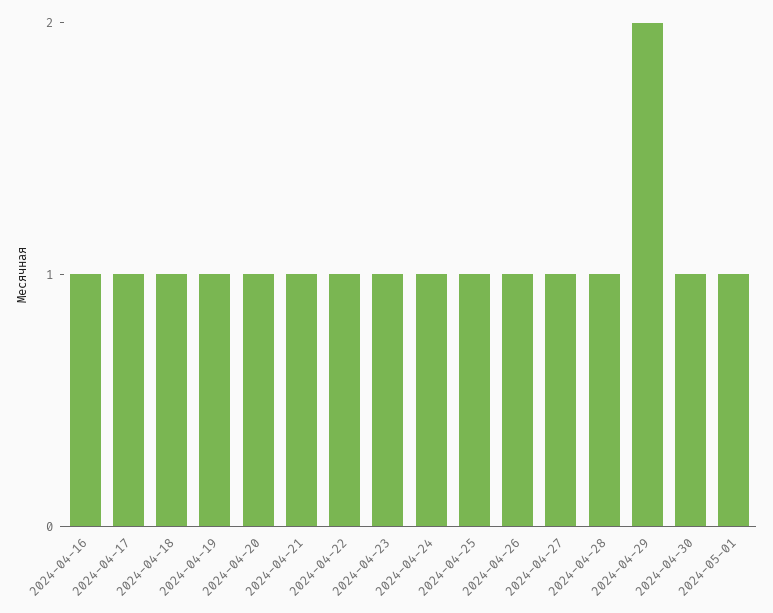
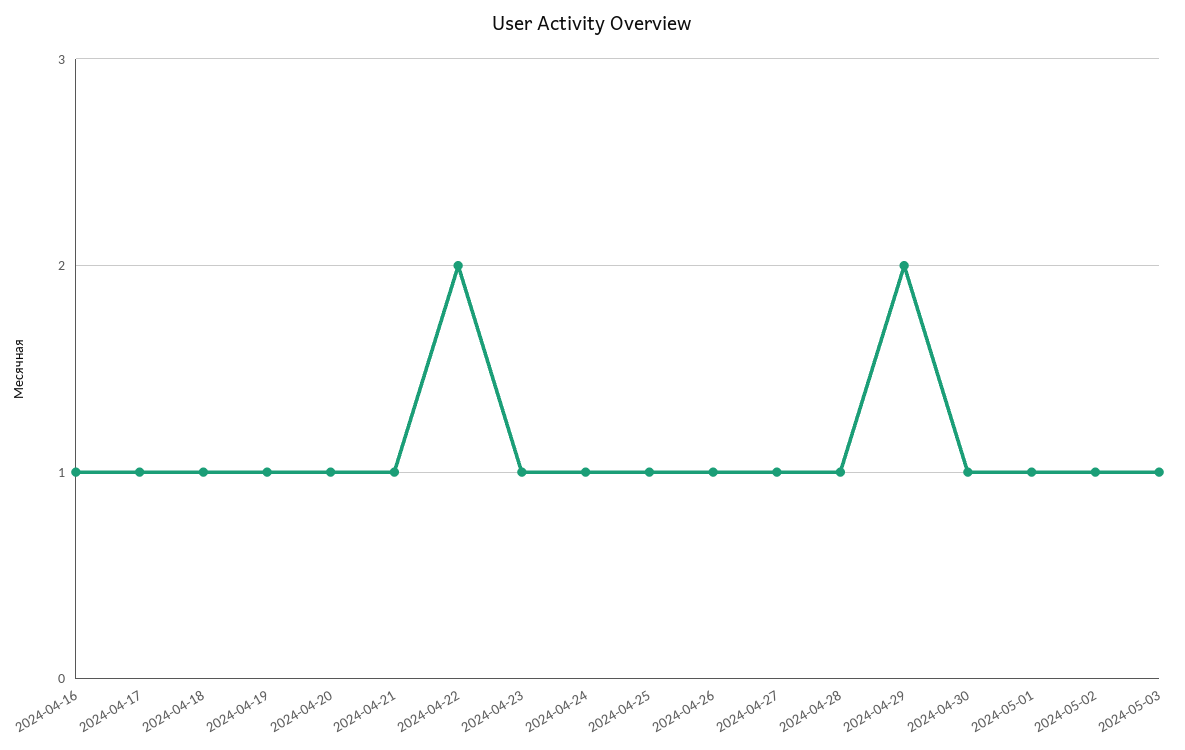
2024-04-22: 1 -> 2
2024-05-02: none -> 1
2024-05-03: none -> 1

